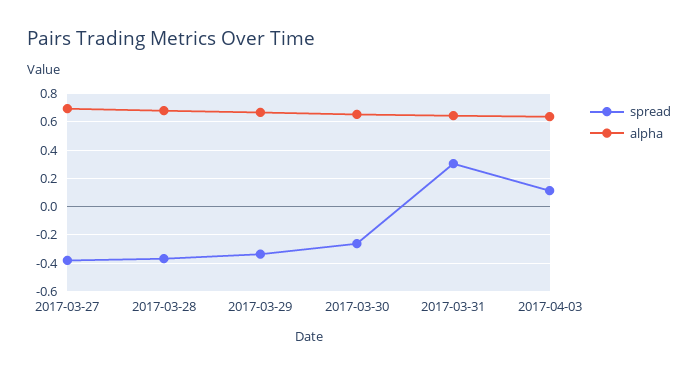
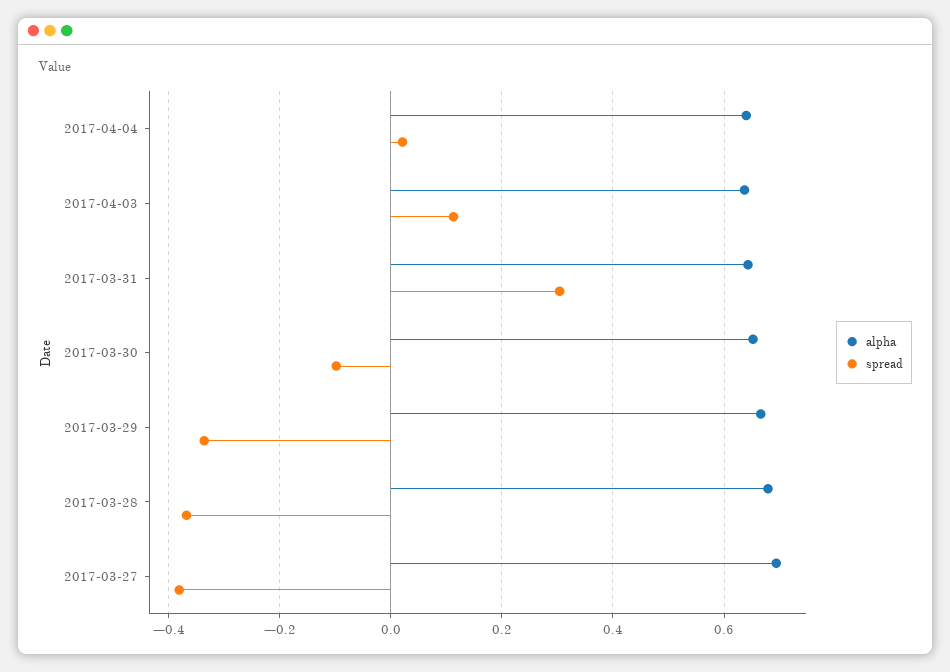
spread, 2017-03-30: -0.25 -> -0.1
alpha, 2017-04-04: none -> 0.64
spread, 2017-04-04: none -> 0.02

